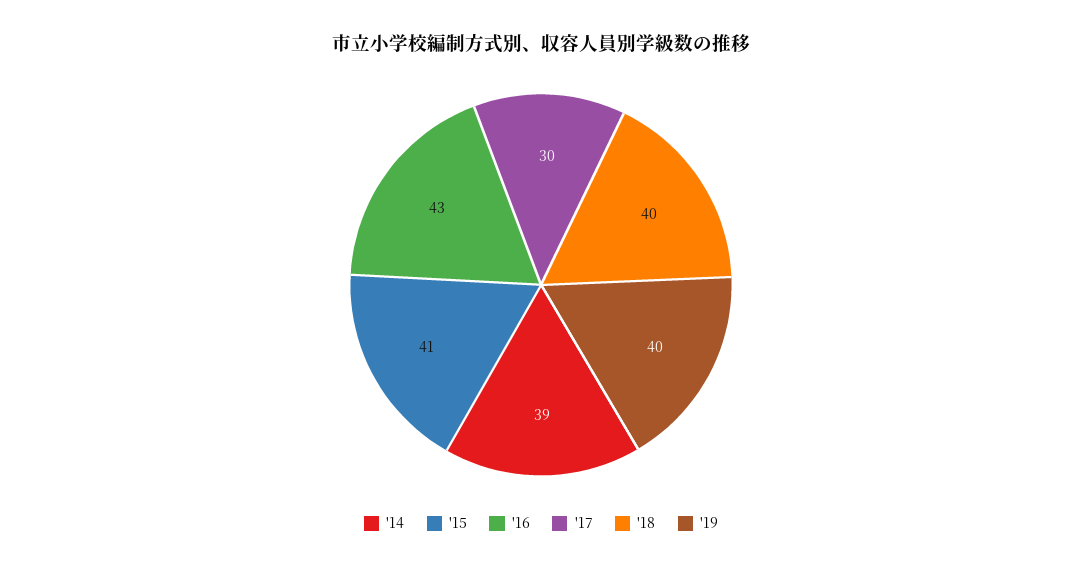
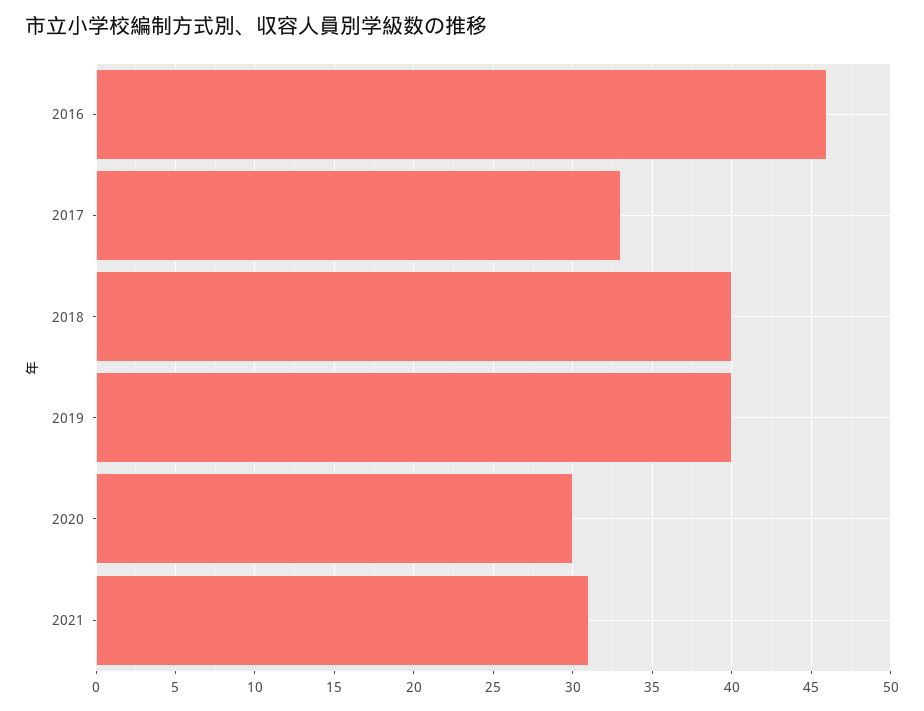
'14: 39 -> none
'15: 41 -> none
'16: 43 -> 46
'17: 30 -> 33
2020: none -> 30
2021: none -> 31

